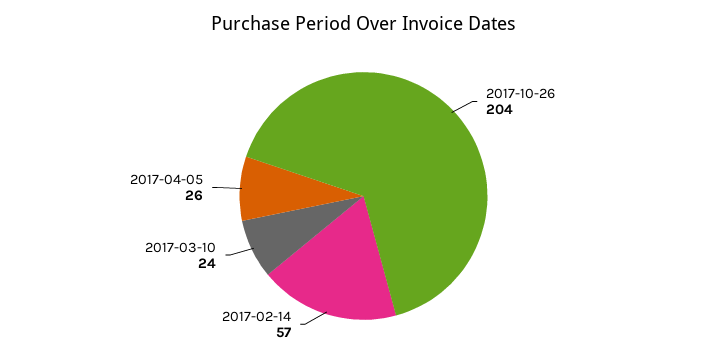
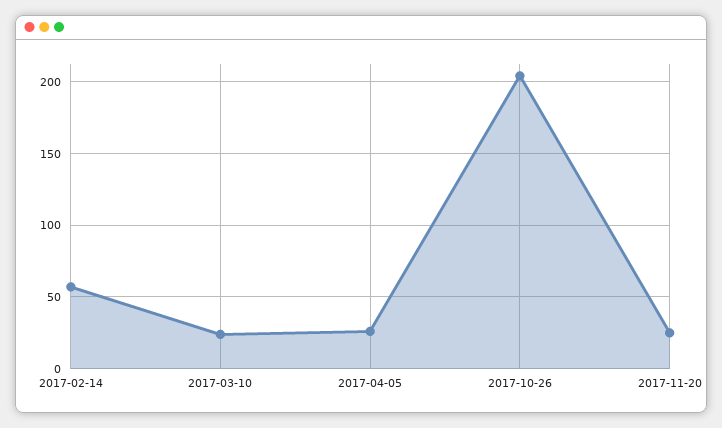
2017-11-20: none -> 25

